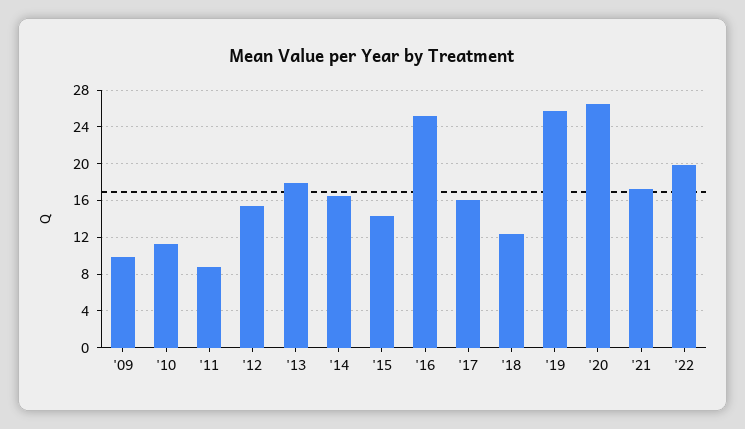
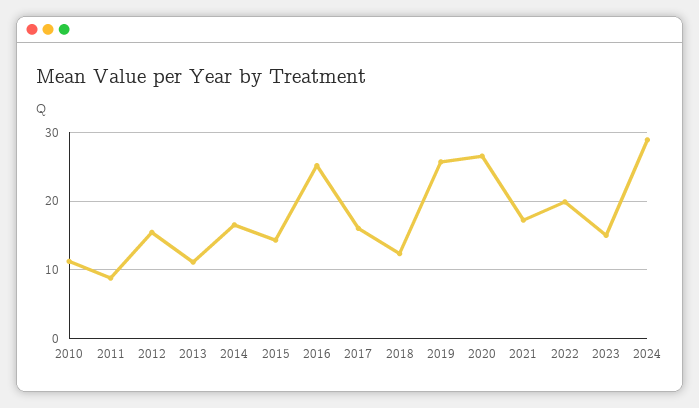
'09: 10 -> none
'13: 18 -> 11
2023: none -> 15
2024: none -> 29

